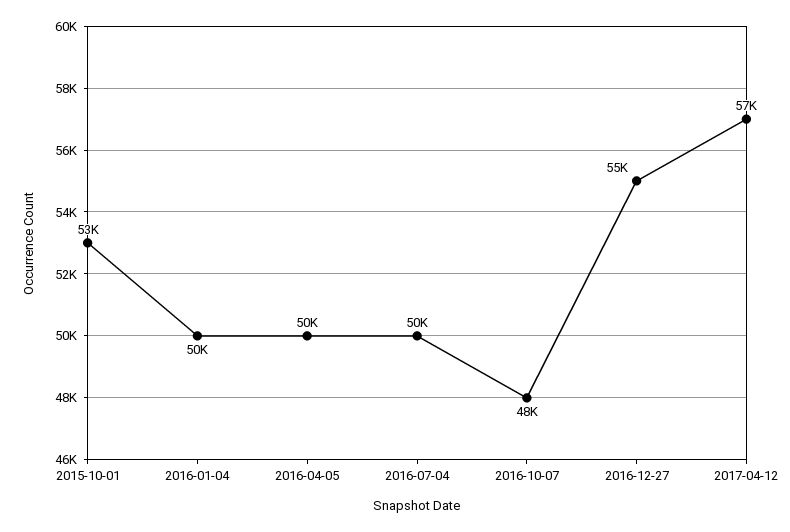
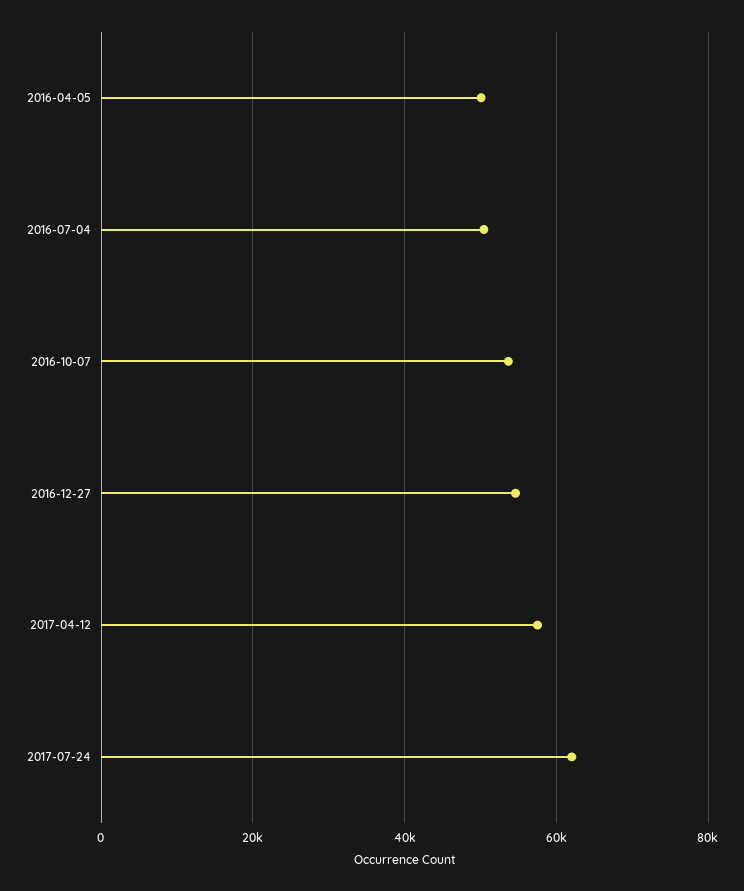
2015-10-01: 53000 -> none
2016-01-04: 50000 -> none
2016-10-07: 48000 -> 54000
2017-07-24: none -> 62000

